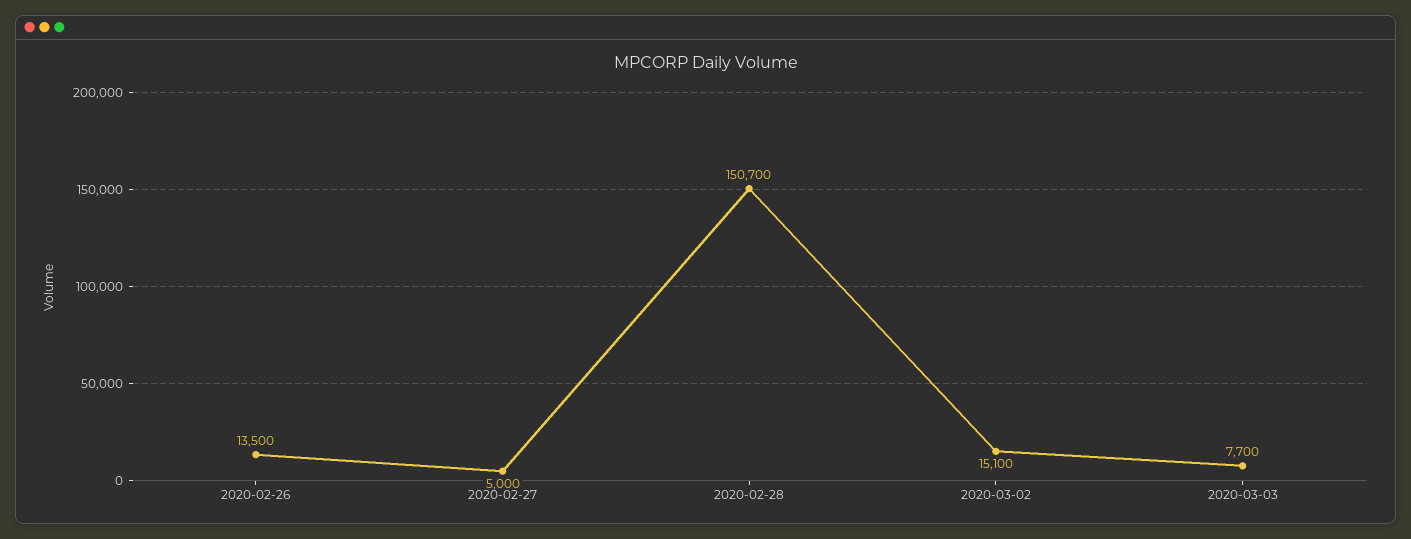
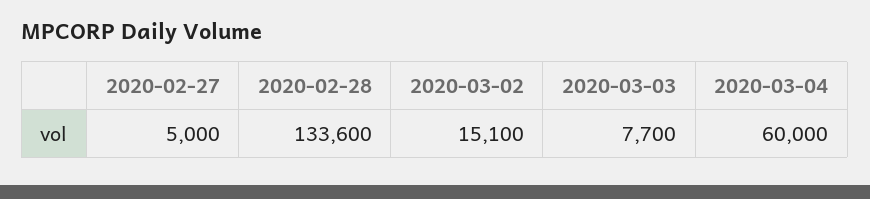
2020-02-26: 13500 -> none
2020-02-28: 150700 -> 133600
2020-03-04: none -> 60000

